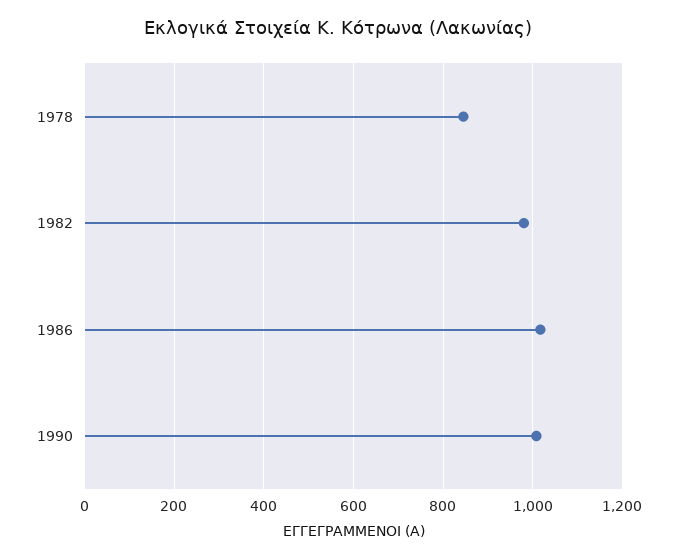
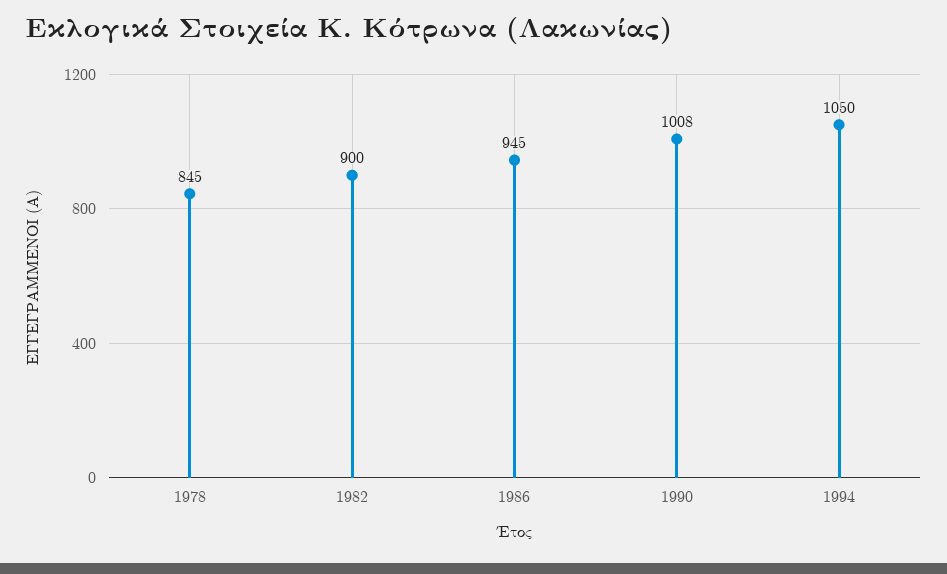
1982: 980 -> 900
1986: 1020 -> 945
1994: none -> 1050

